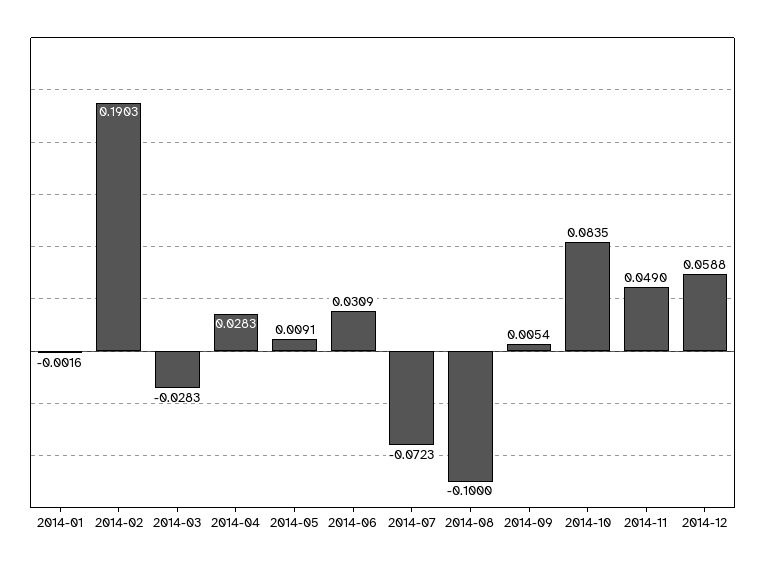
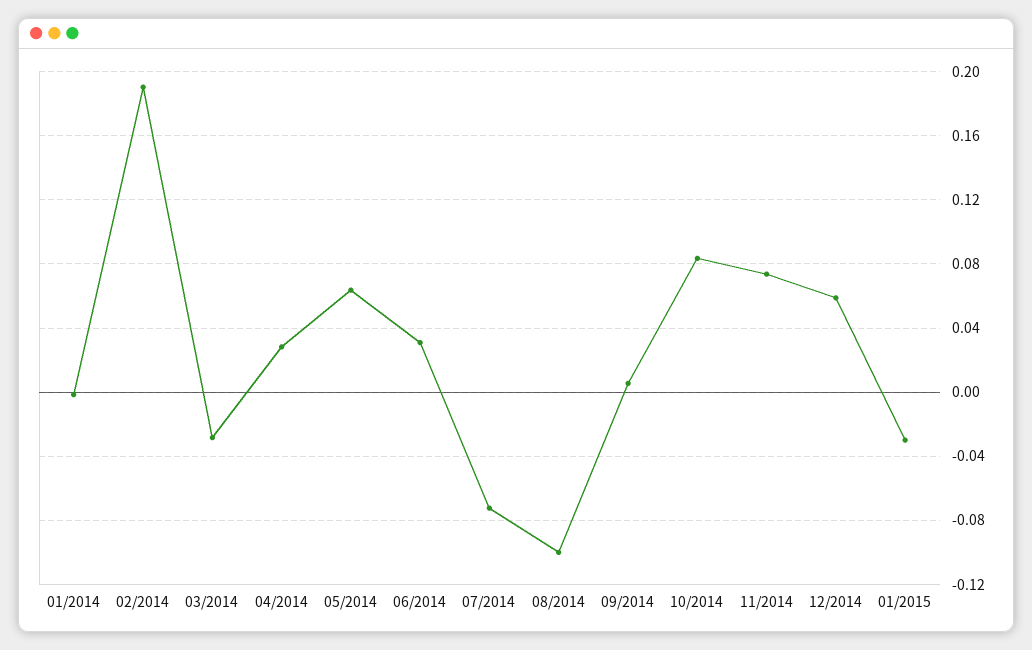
2014-05: 0.0091 -> 0.065
2014-11: 0.049 -> 0.075
01/2015: none -> -0.03

